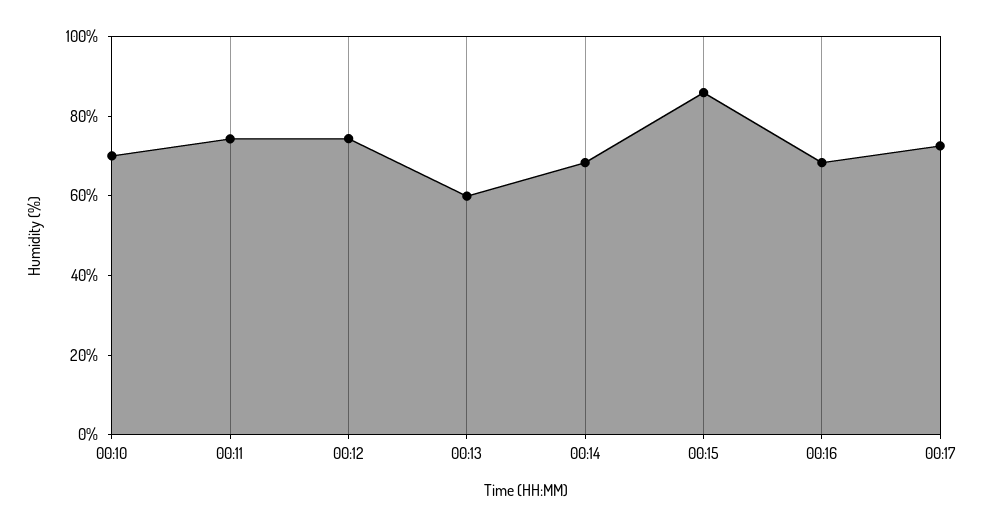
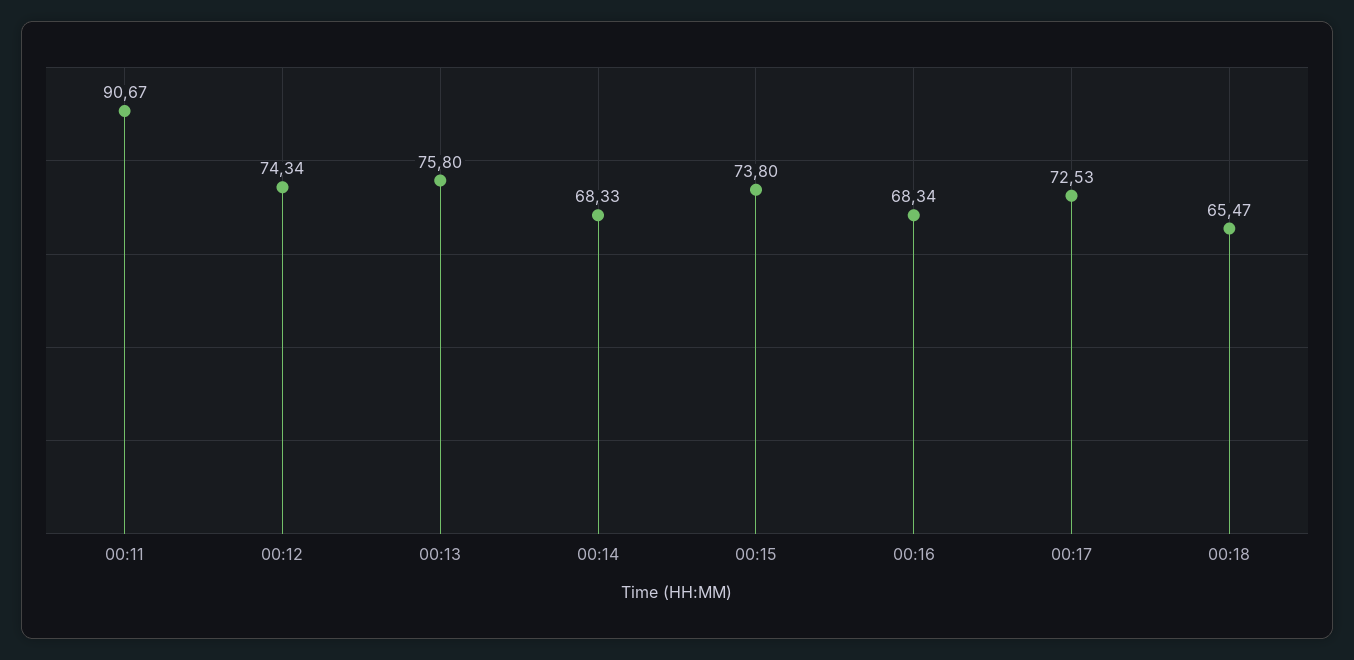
00:10: 70 -> none
00:11: 75 -> 90.67
00:13: 60 -> 75.8
00:15: 85 -> 73.8
00:18: none -> 65.47

